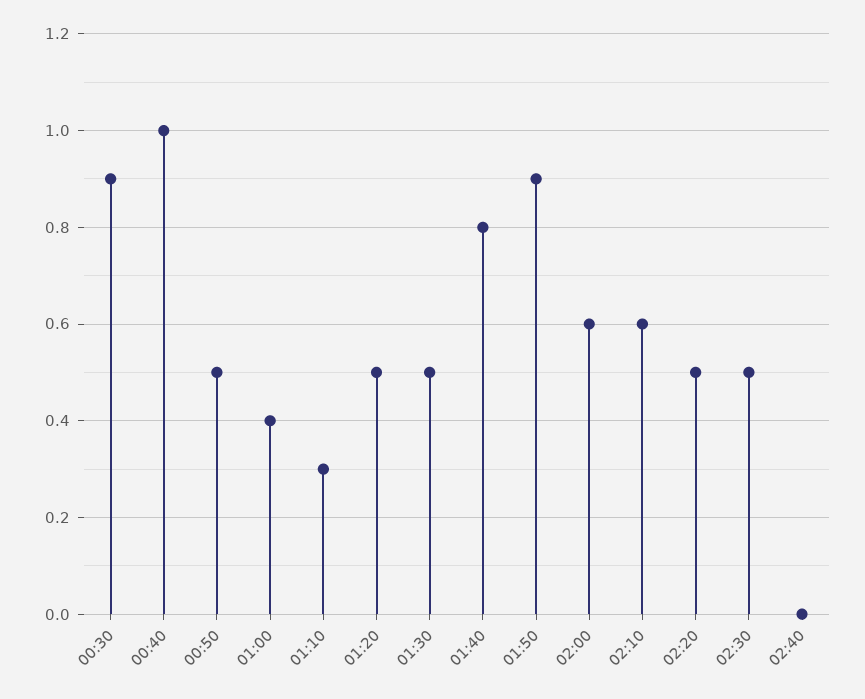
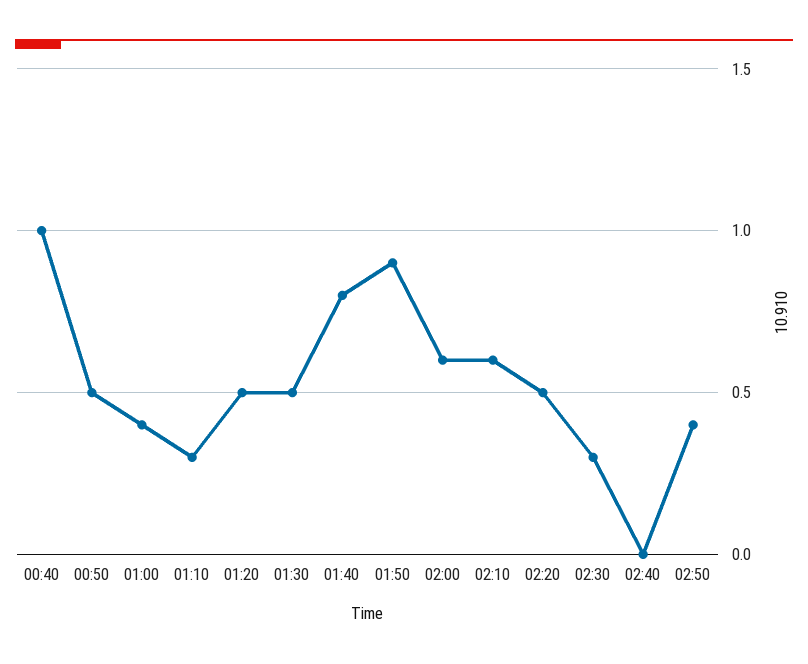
00:30: 0.9 -> none
02:30: 0.5 -> 0.3
02:50: none -> 0.4

